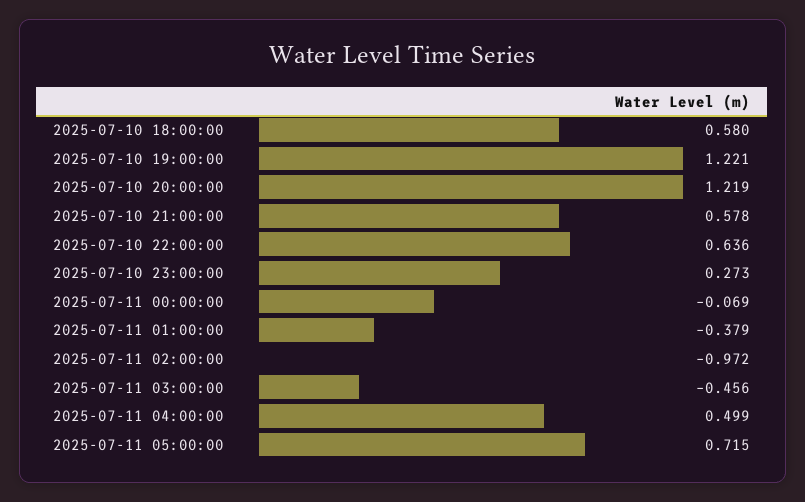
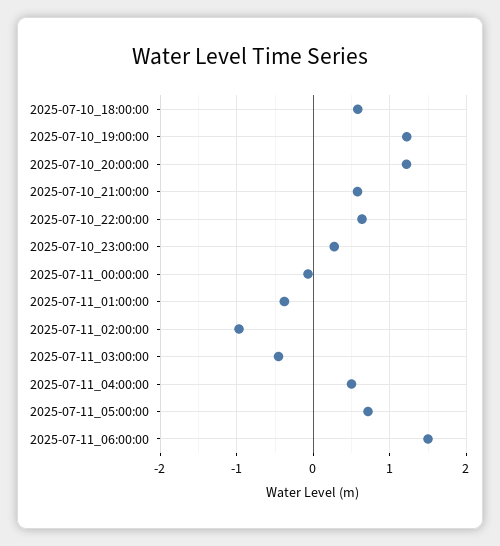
2025-07-11_06:00:00: none -> 1.5

